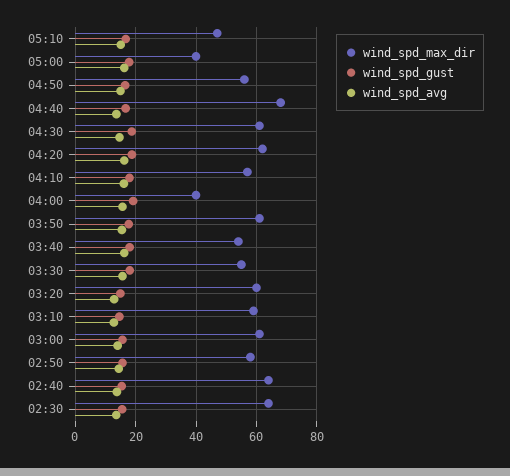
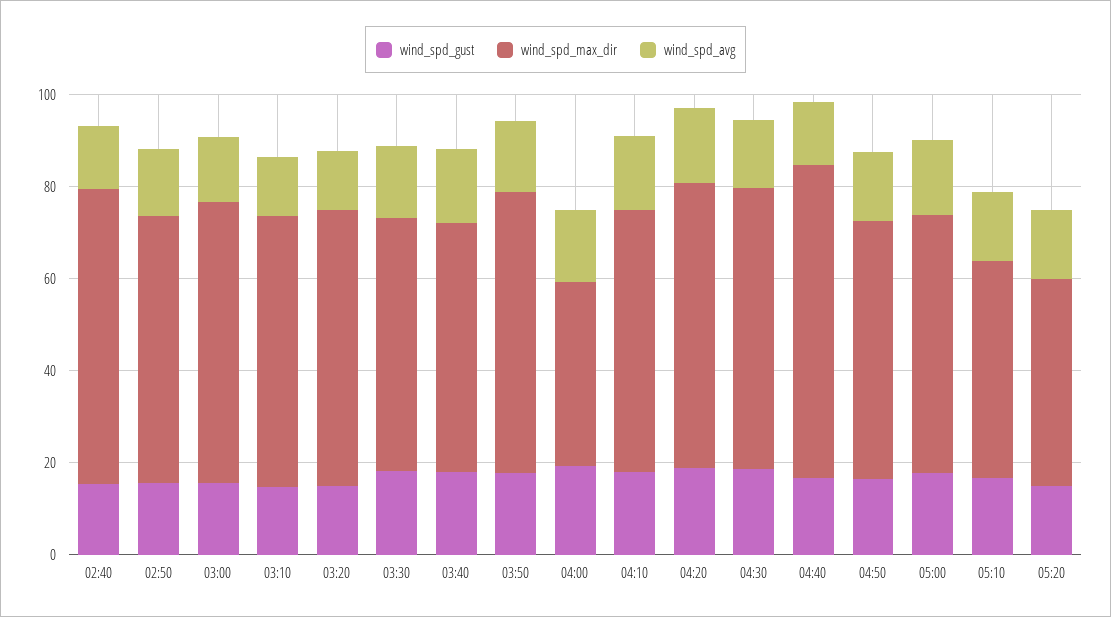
wind_spd_max_dir, 05:00: 40 -> 55
wind_spd_max_dir, 02:30: 64 -> none
wind_spd_gust, 02:30: 16 -> none
wind_spd_avg, 02:30: 14 -> none
wind_spd_gust, 05:20: none -> 15
wind_spd_max_dir, 05:20: none -> 45
wind_spd_avg, 05:20: none -> 15

